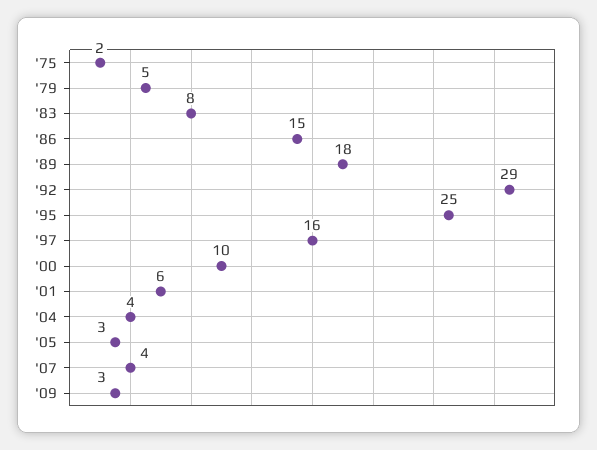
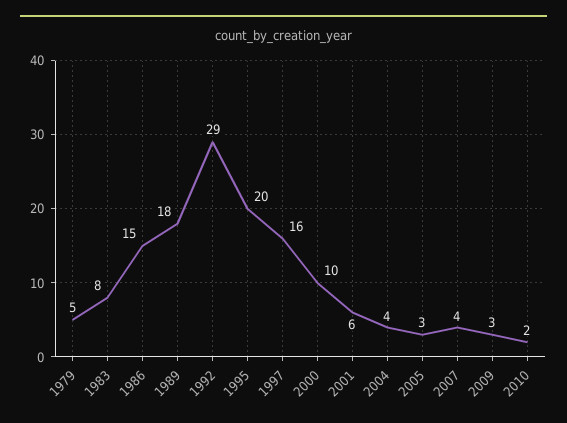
'75: 2 -> none
'95: 25 -> 20
2010: none -> 2

